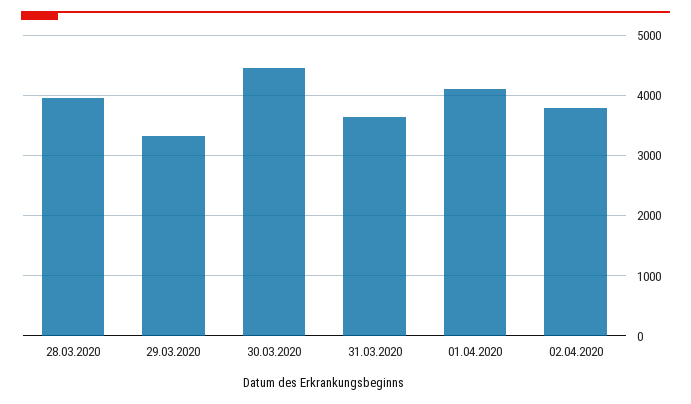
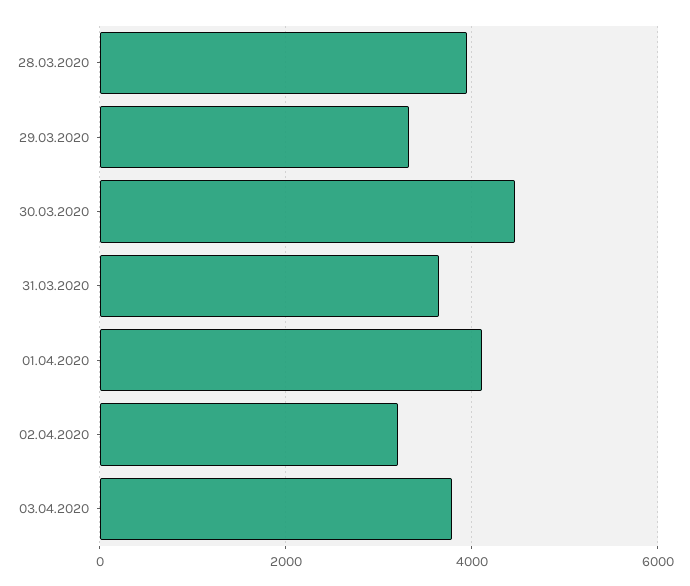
02.04.2020: 3800 -> 3200
03.04.2020: none -> 3800

